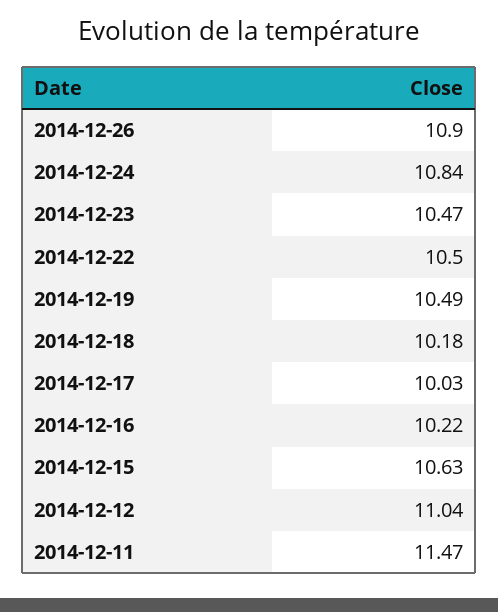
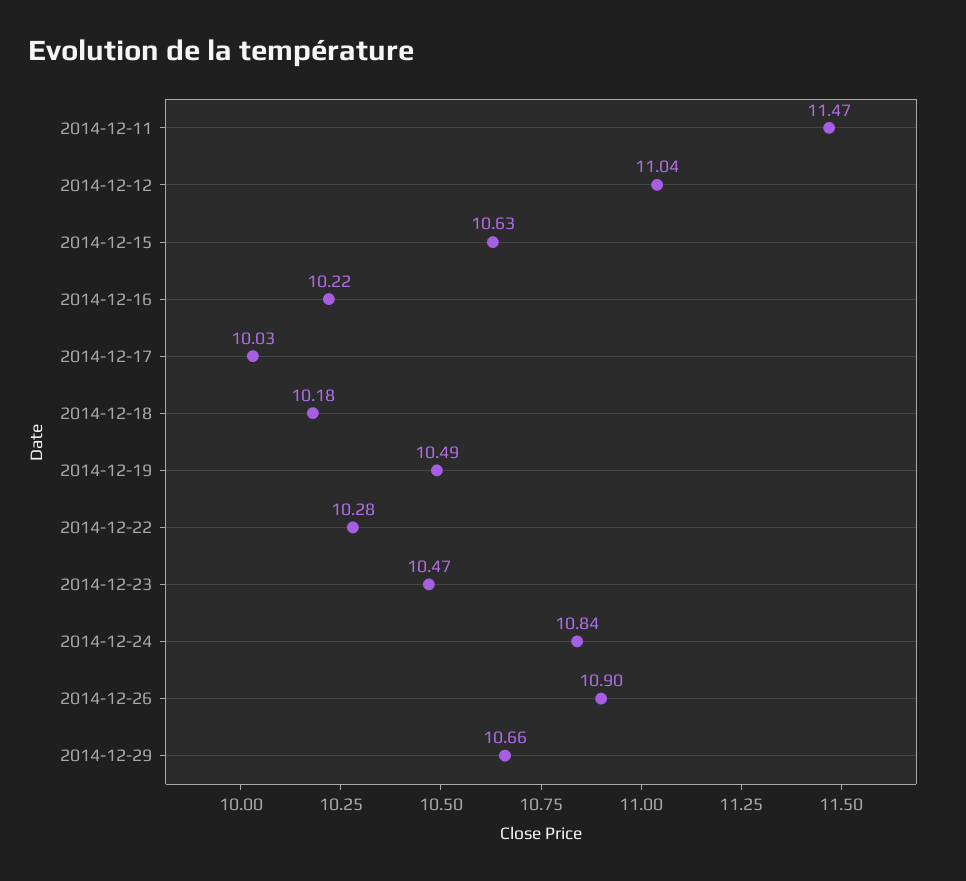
2014-12-22: 10.5 -> 10.28
2014-12-29: none -> 10.66

